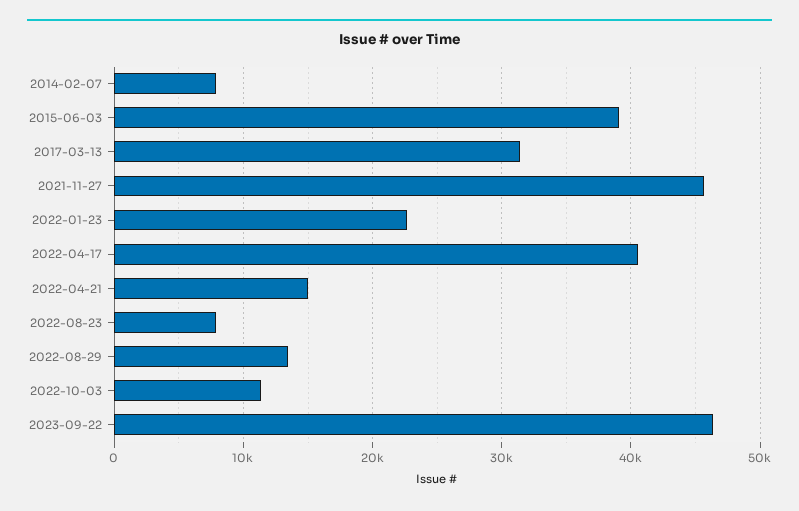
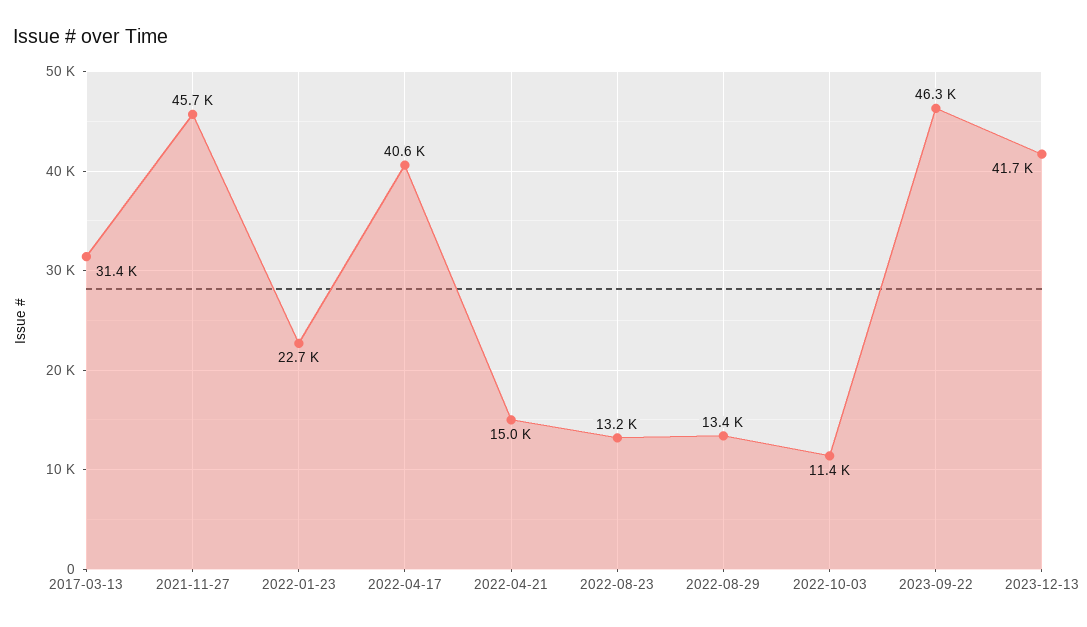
2014-02-07: 8000 -> none
2015-06-03: 39000 -> none
2022-08-23: 8000 -> 13200
2023-12-13: none -> 41700

